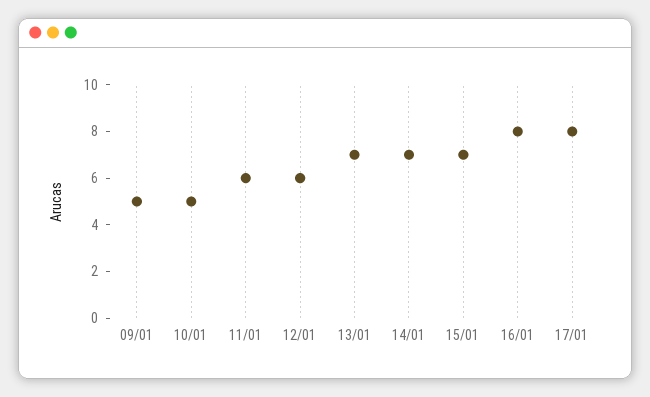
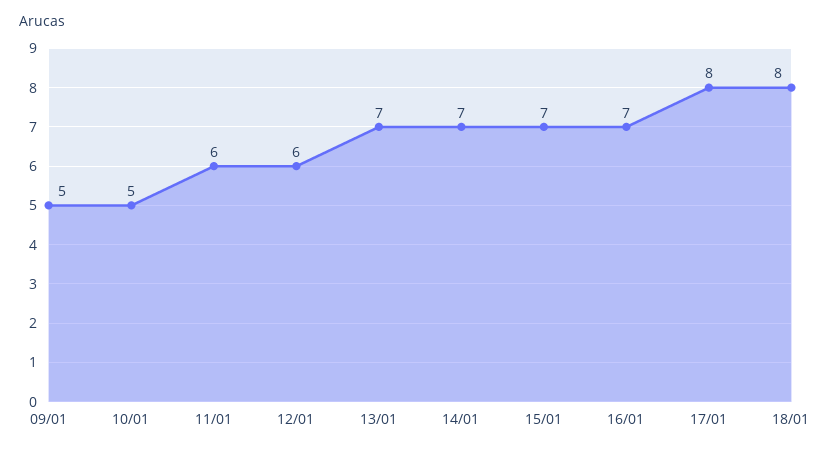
16/01: 8 -> 7
18/01: none -> 8

